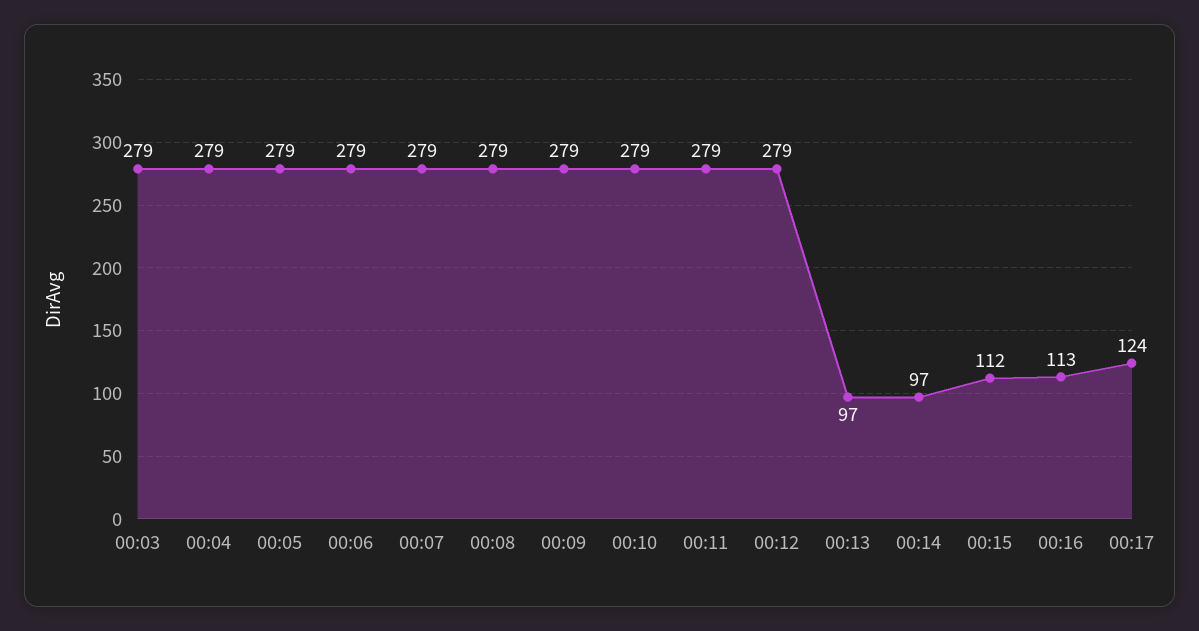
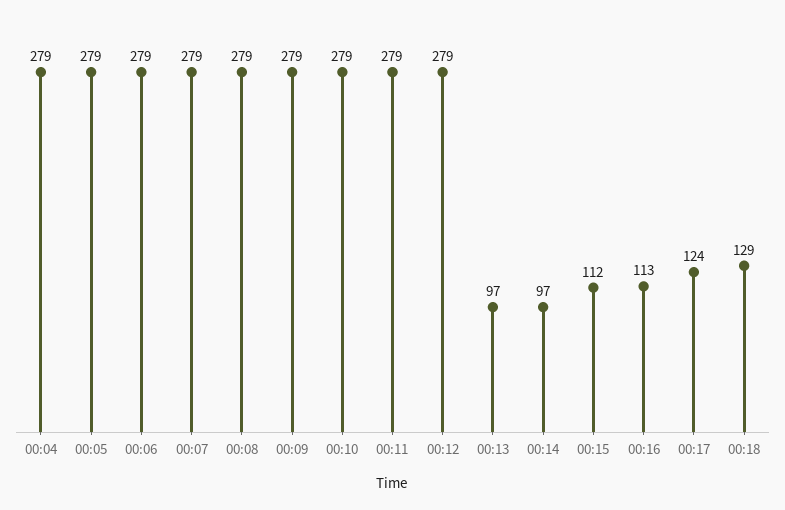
00:03: 279 -> none
00:18: none -> 129

